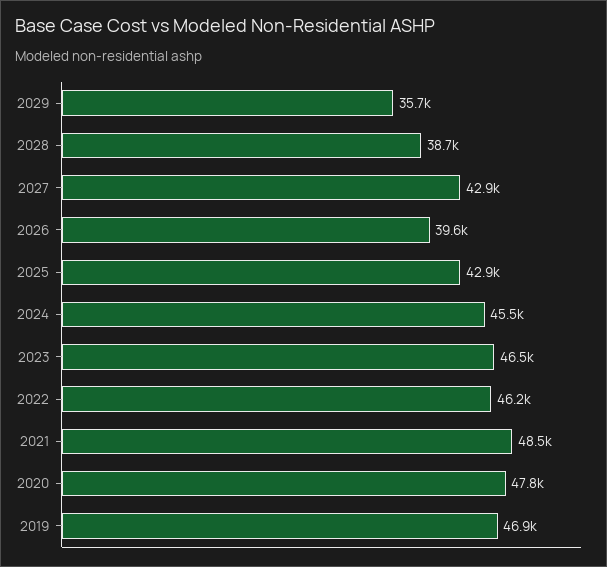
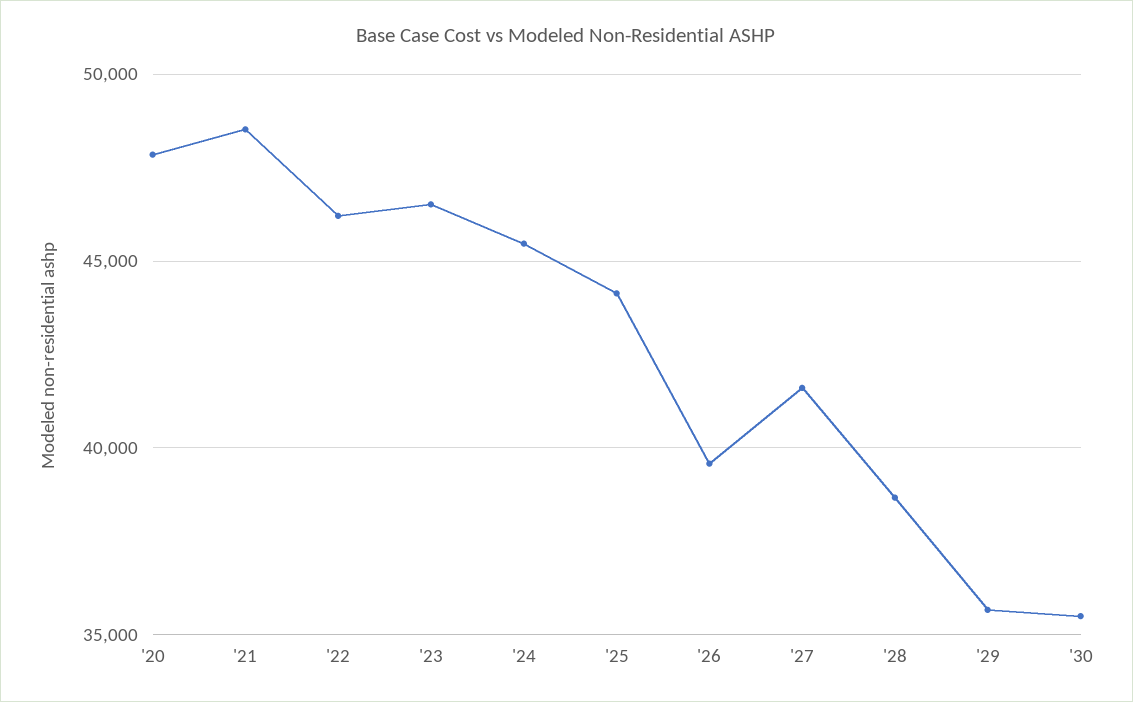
2027: 42900 -> 41500
2025: 42900 -> 44000
2019: 46900 -> none
'30: none -> 35500

